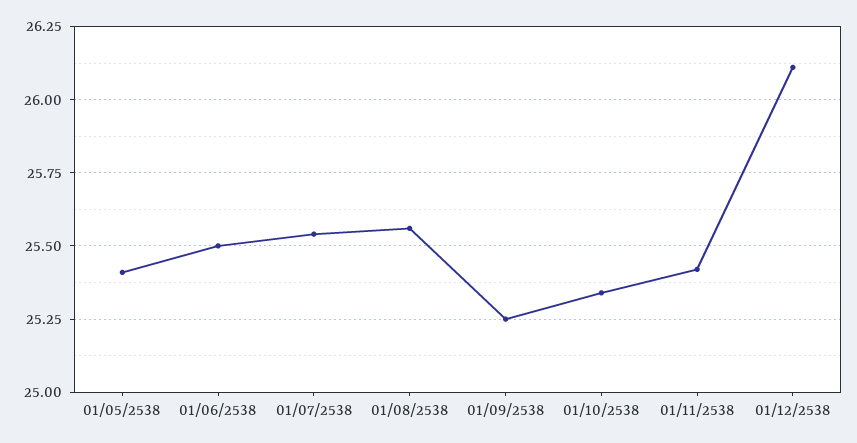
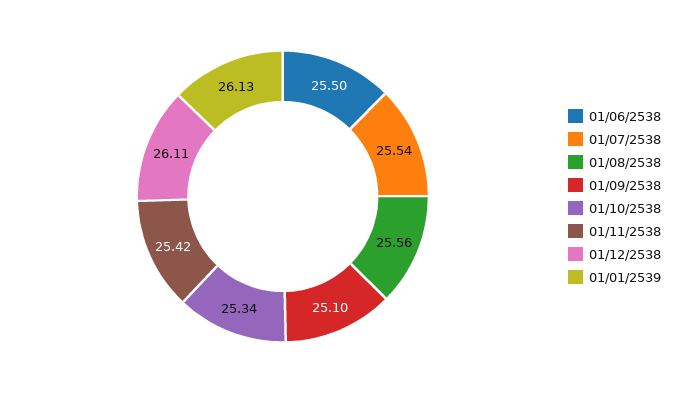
01/05/2538: 25.4 -> none
01/09/2538: 25.25 -> 25.1
01/01/2539: none -> 26.13

